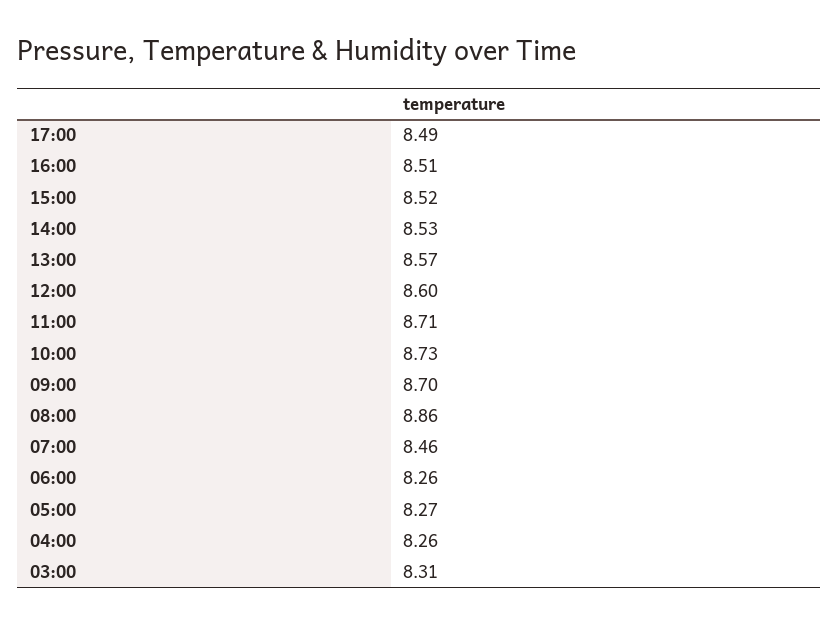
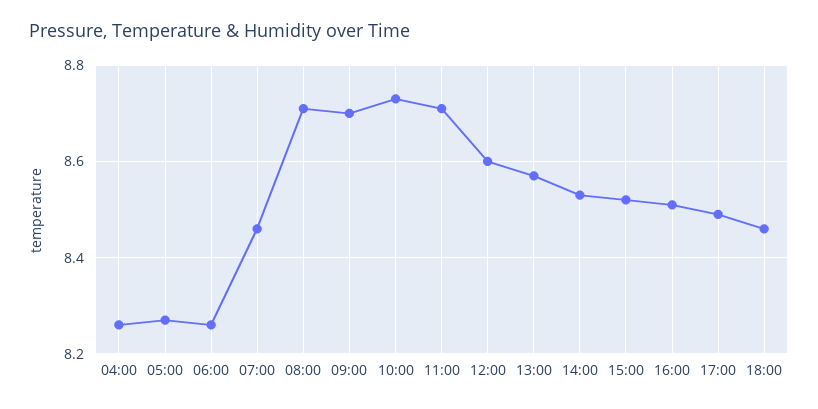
08:00: 8.86 -> 8.7
03:00: 8.31 -> none
18:00: none -> 8.45

